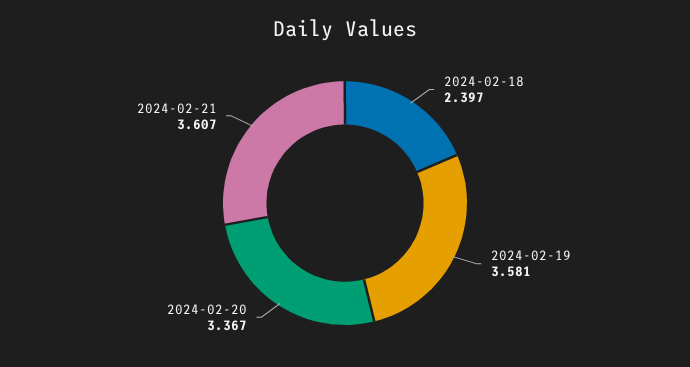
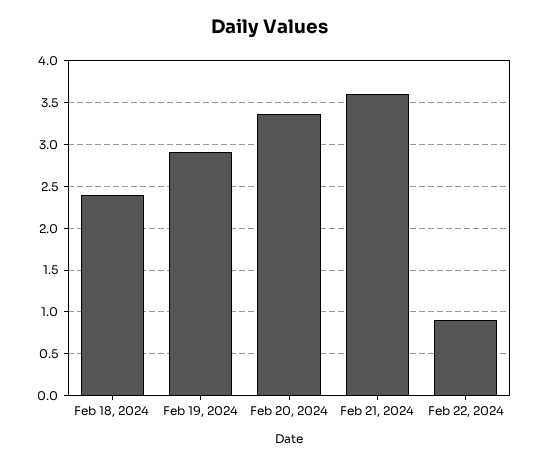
2024-02-19: 3.581 -> 2.9
Feb 22, 2024: none -> 0.9

